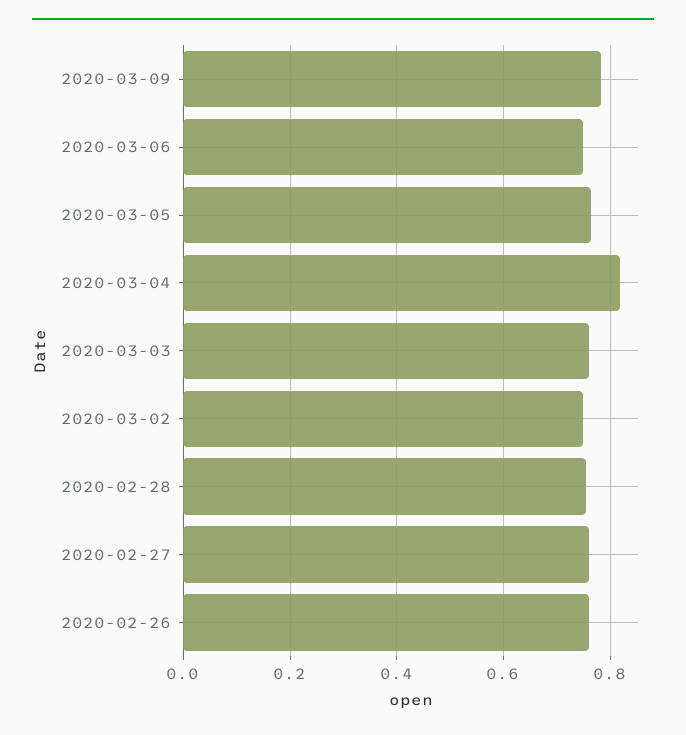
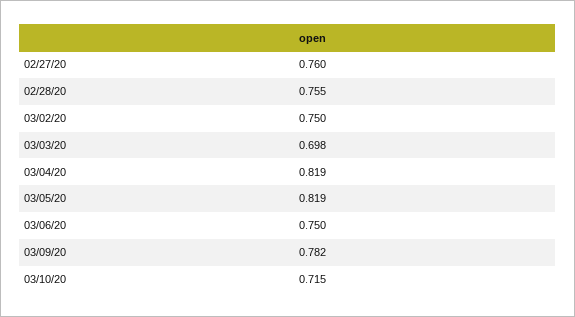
2020-03-05: 0.76 -> 0.819
2020-03-03: 0.76 -> 0.698
2020-02-26: 0.76 -> none
03/10/20: none -> 0.715

